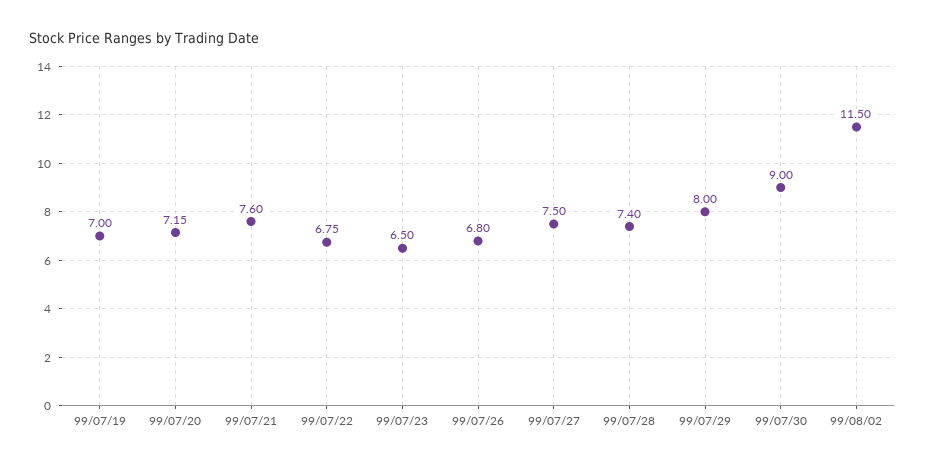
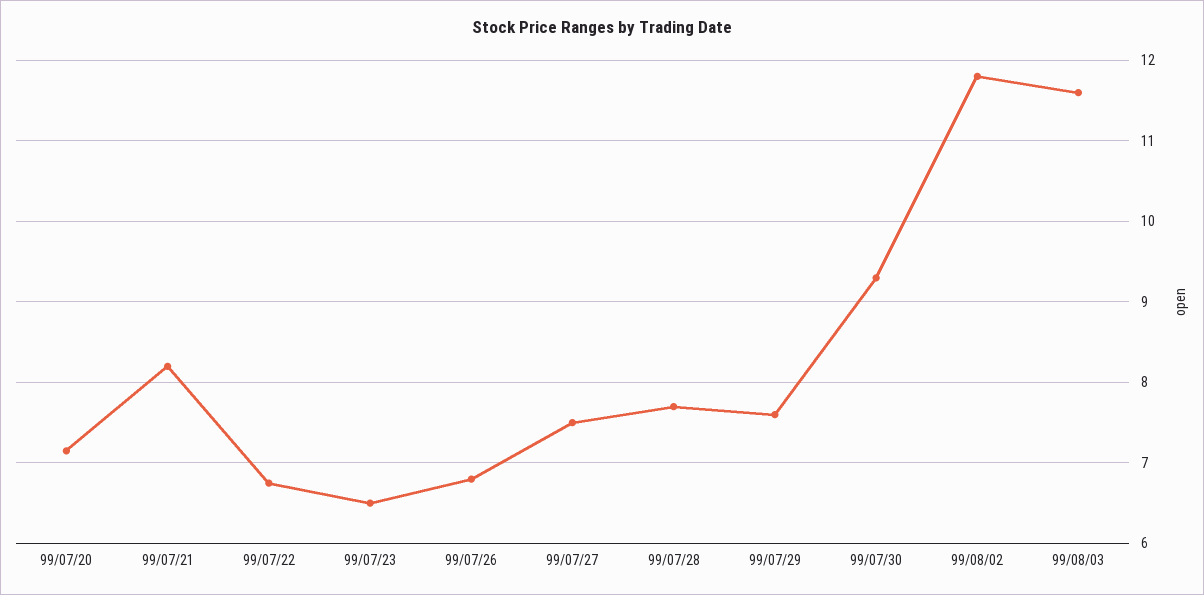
99/07/19: 7 -> none
99/07/21: 7.6 -> 8.2
99/07/28: 7.4 -> 7.7
99/07/29: 8 -> 7.6
99/07/30: 9 -> 9.3
99/08/02: 11.5 -> 11.8
99/08/03: none -> 11.6

